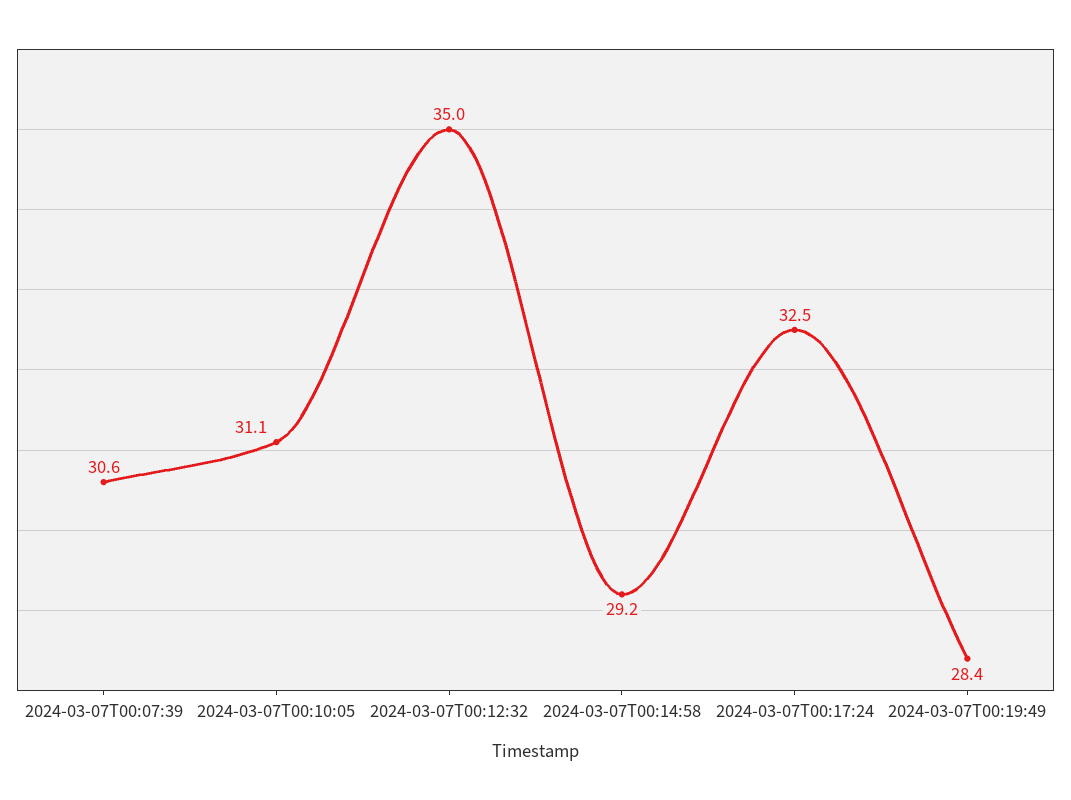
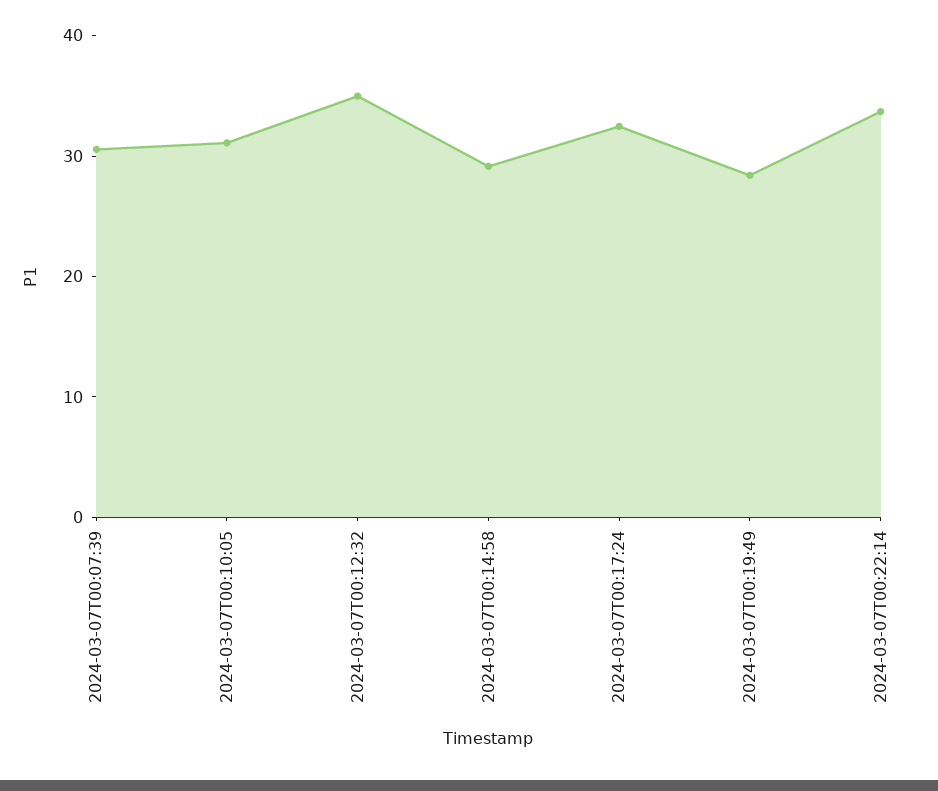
2024-03-07T00:22:14: none -> 34

